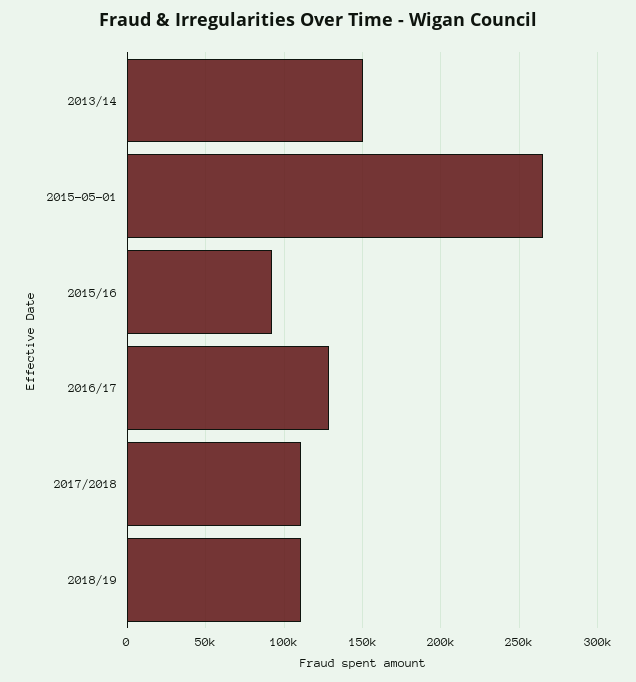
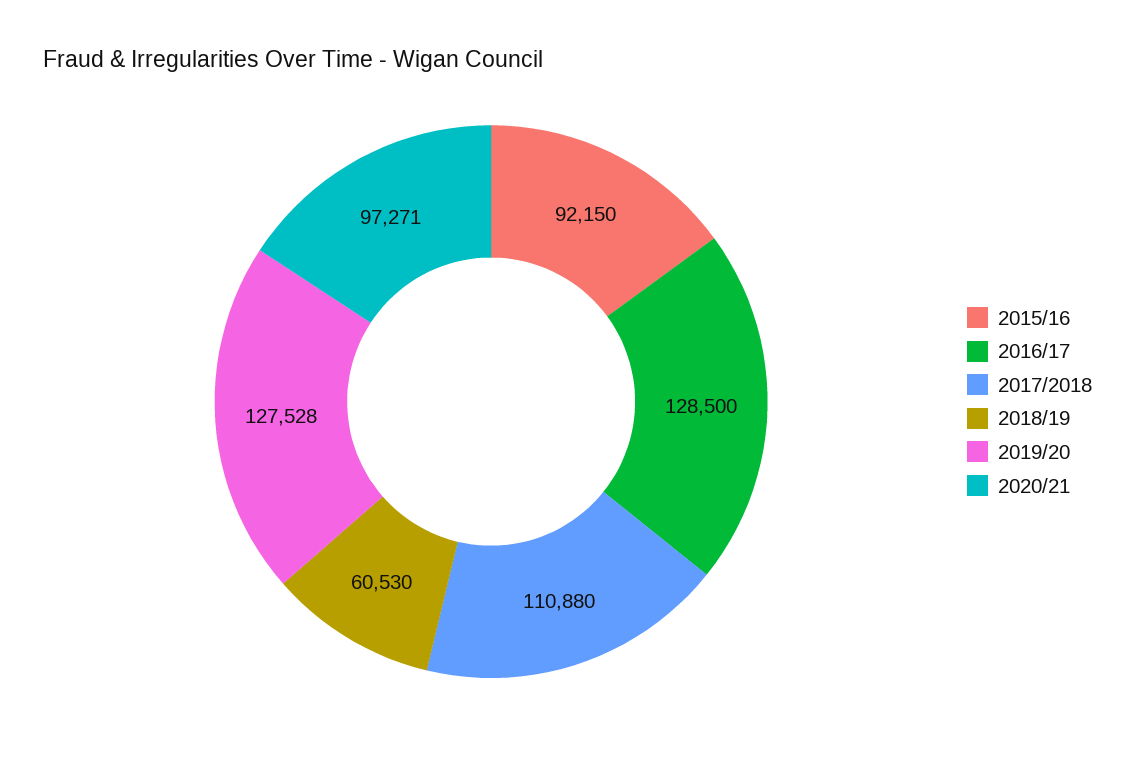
2013/14: 150000 -> none
2015-05-01: 265000 -> none
2018/19: 110000 -> 60530
2019/20: none -> 127528
2020/21: none -> 97271

